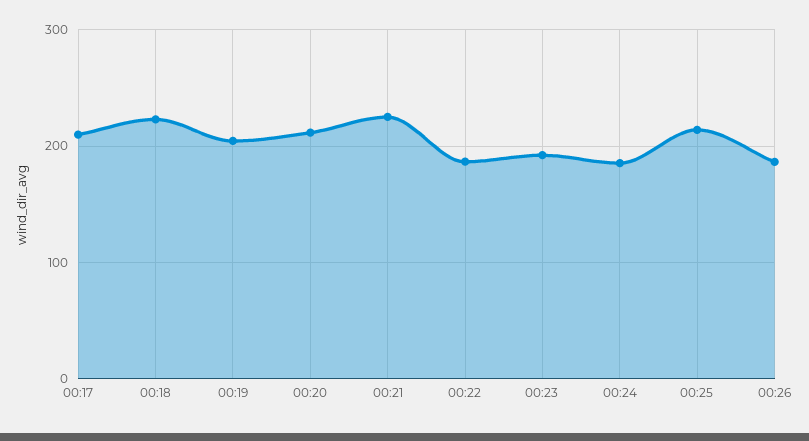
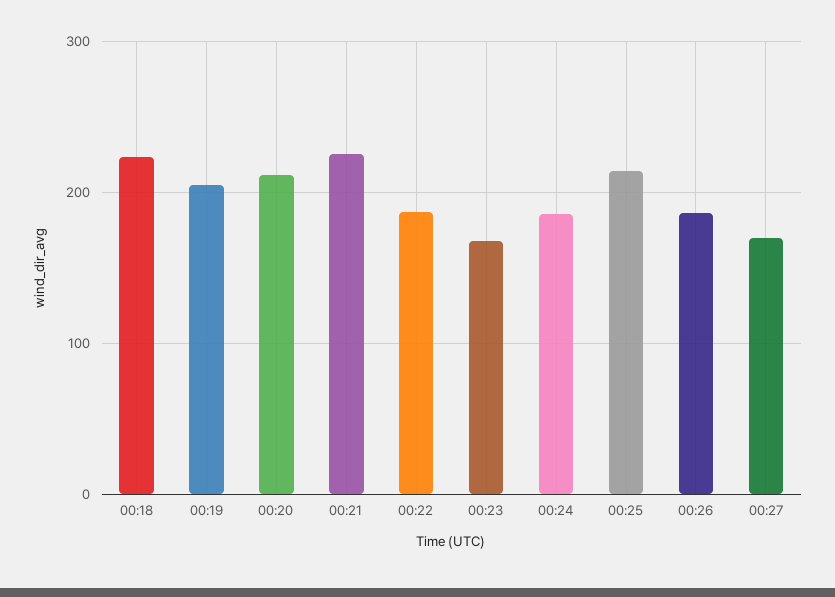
00:17: 210 -> none
00:23: 190 -> 170
00:27: none -> 170

